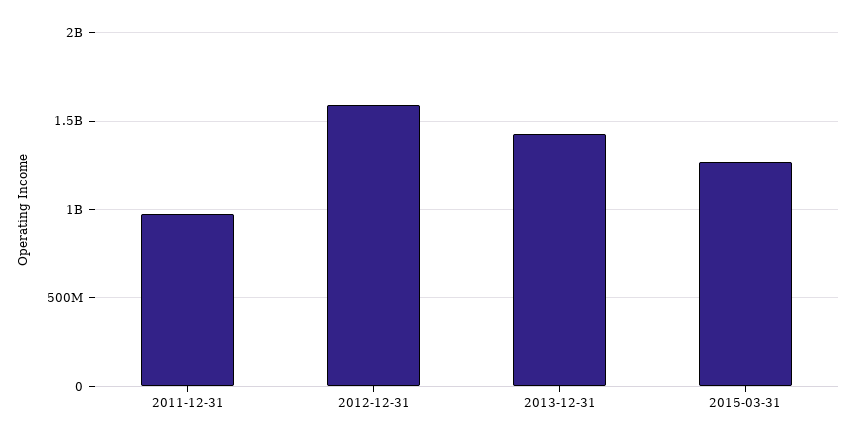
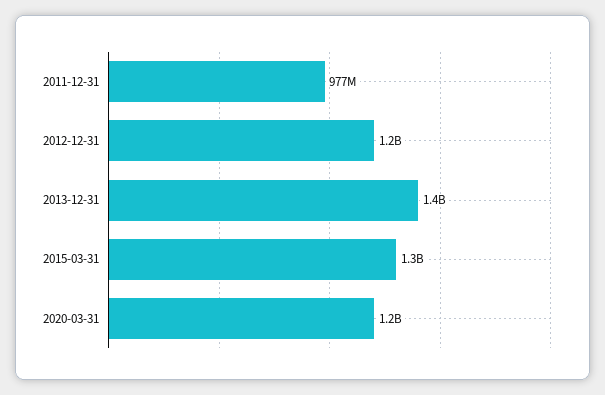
2012-12-31: 1600000000 -> 1200000000
2020-03-31: none -> 1200000000

